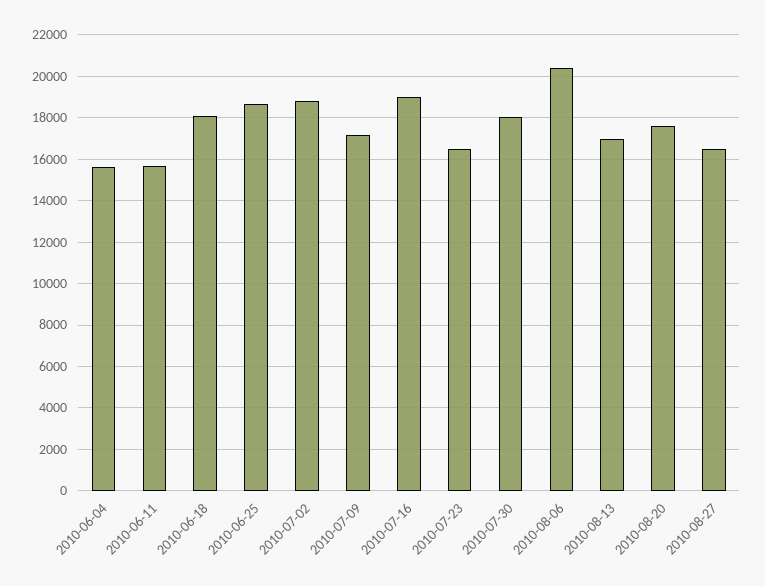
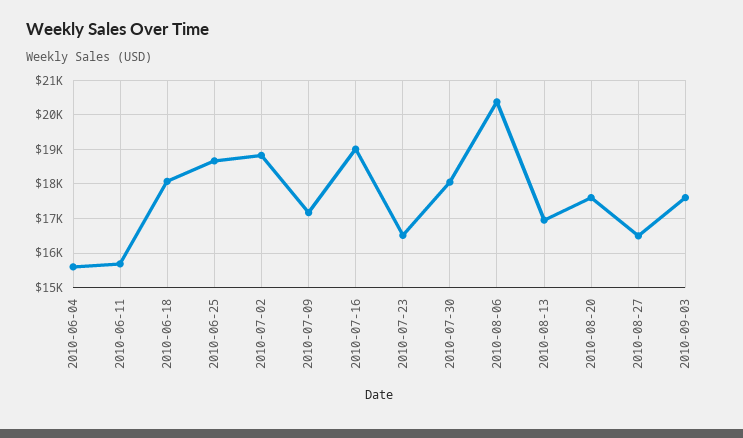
2010-09-03: none -> 17600

